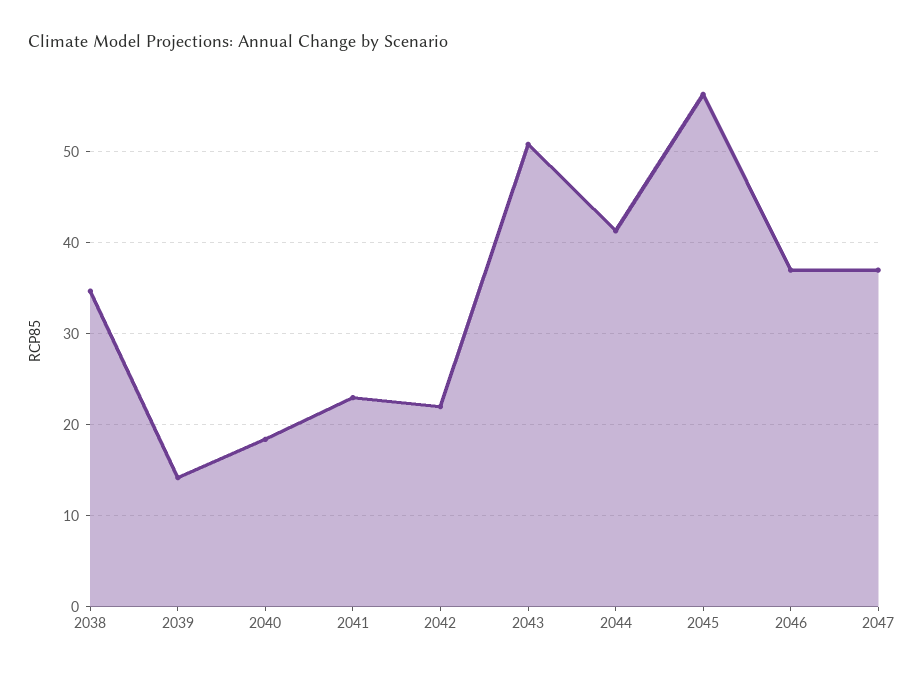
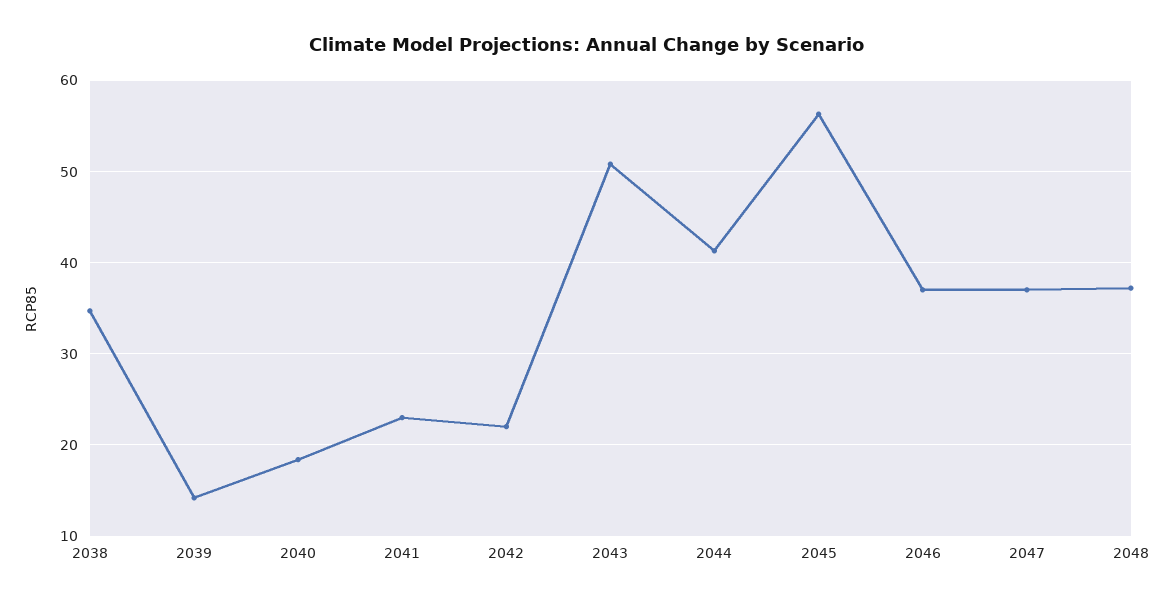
2048: none -> 37

